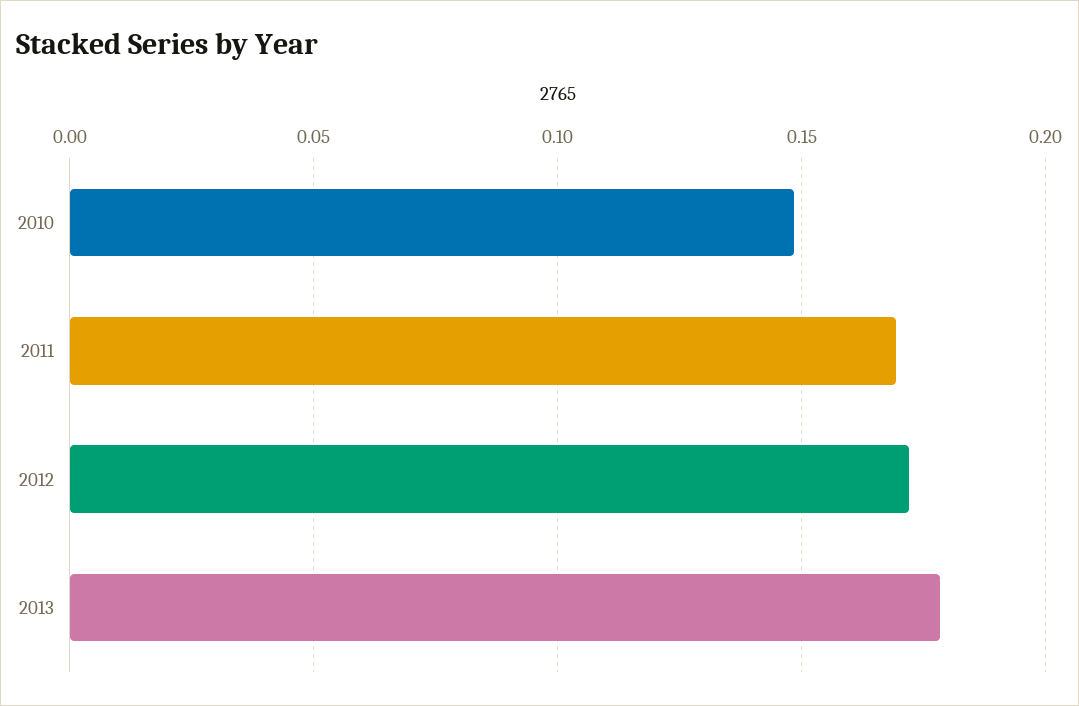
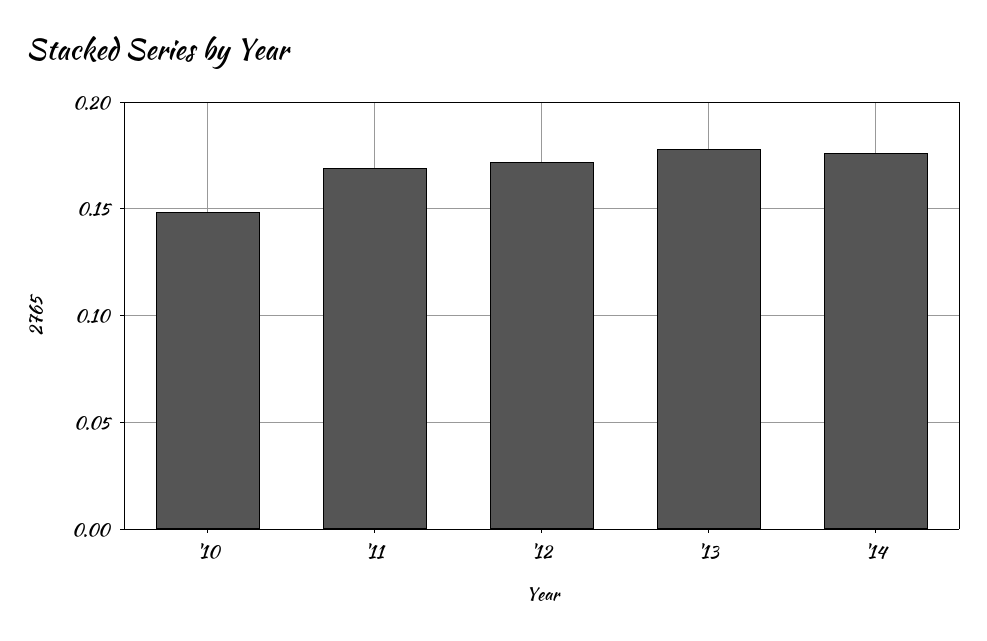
'14: none -> 0.175

